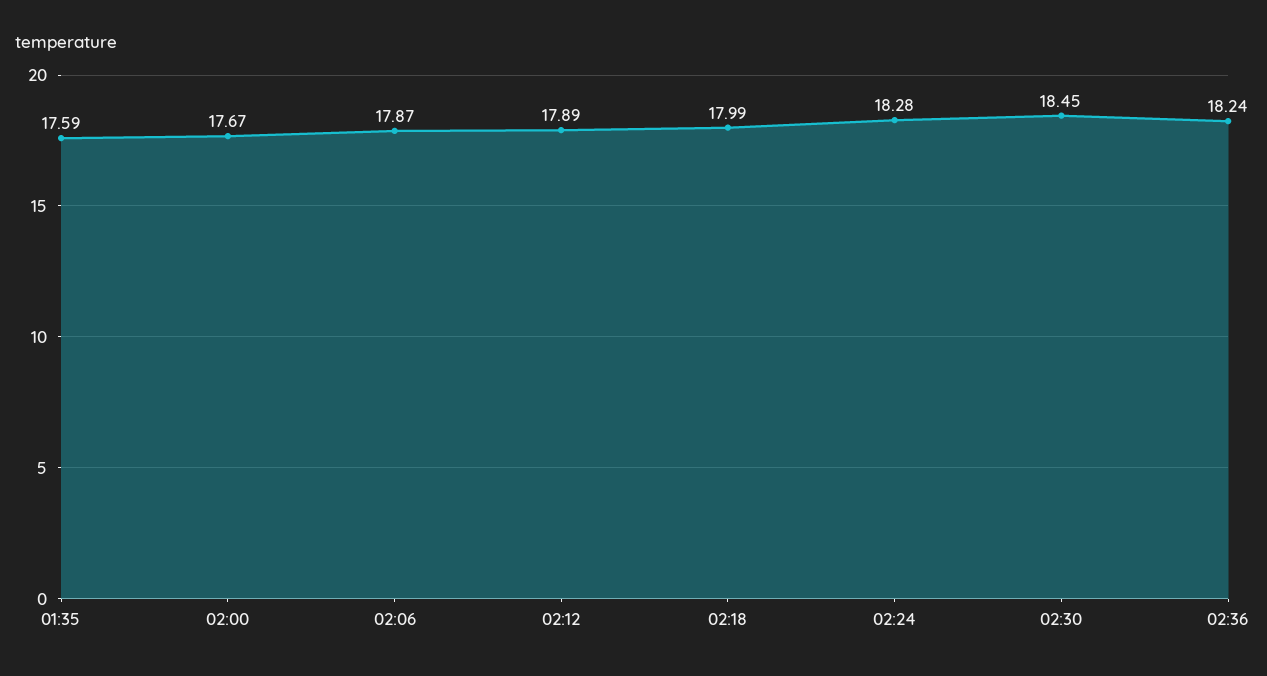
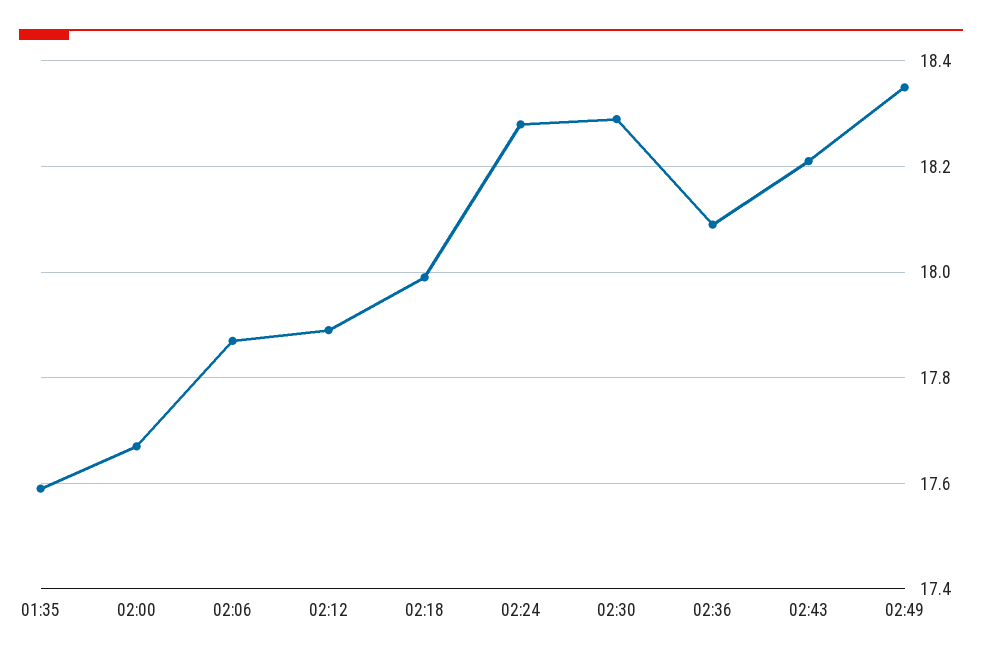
02:30: 18.45 -> 18.3
02:36: 18.24 -> 18.1
02:43: none -> 18.2
02:49: none -> 18.35

